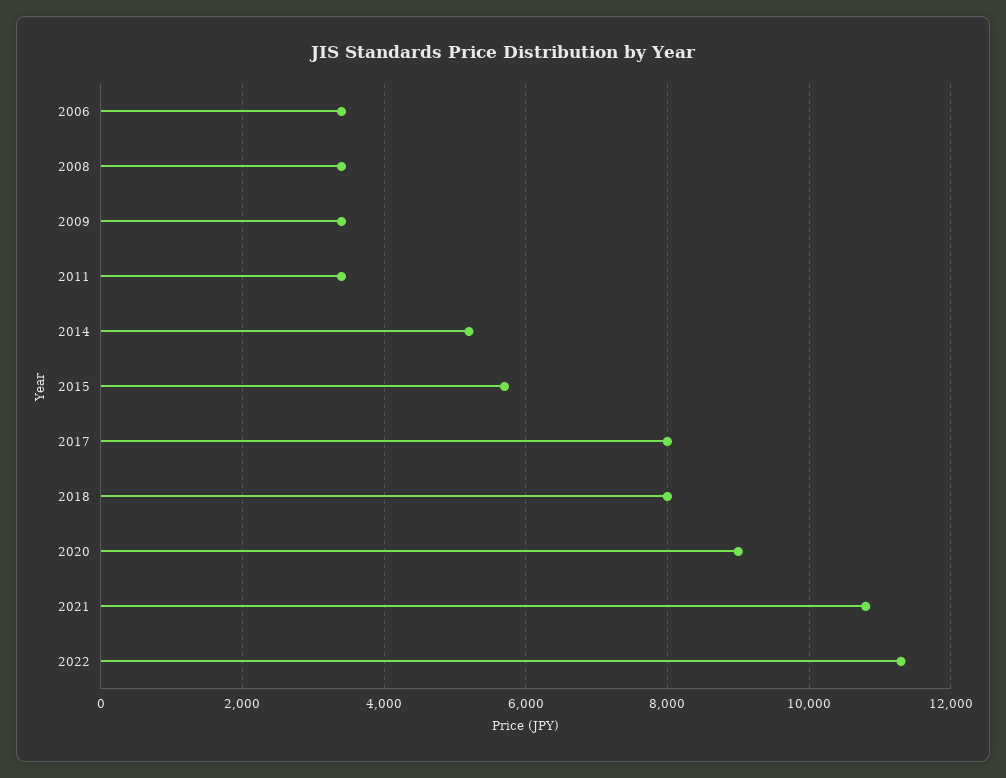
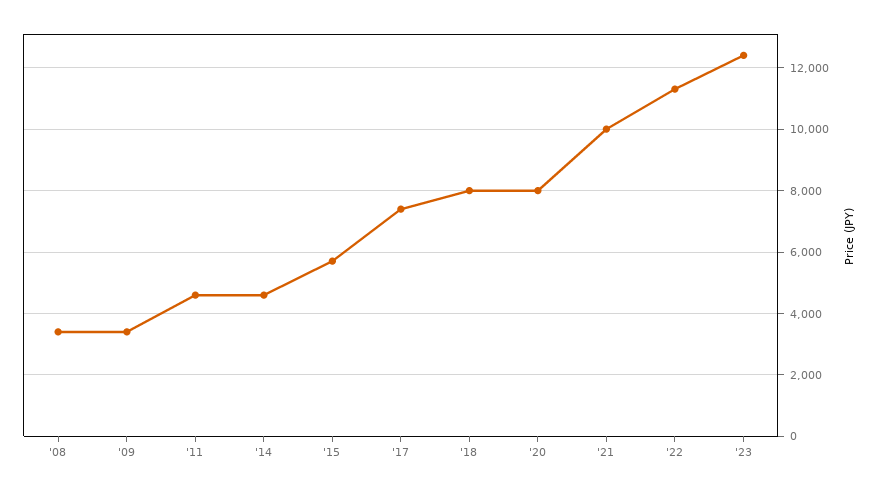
2006: 3400 -> none
2011: 3400 -> 4600
2014: 5200 -> 4600
2017: 8000 -> 7400
2020: 9000 -> 8000
2021: 10800 -> 10000
'23: none -> 12400

